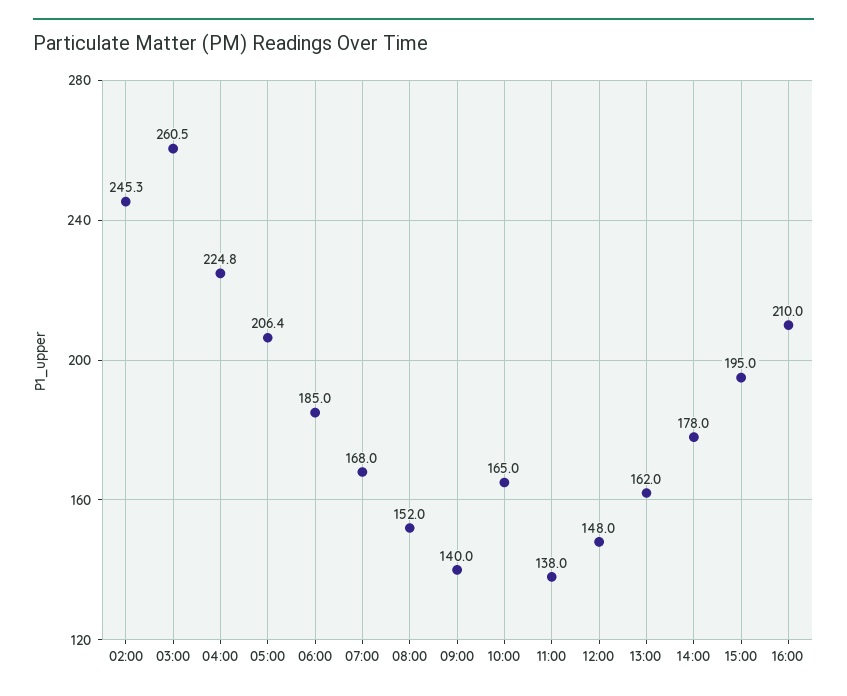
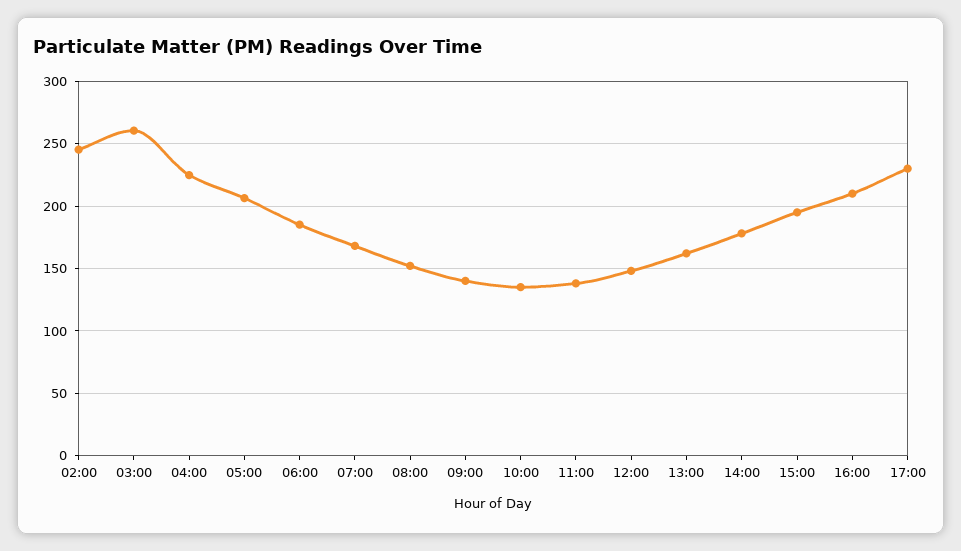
10:00: 165 -> 135
17:00: none -> 230

